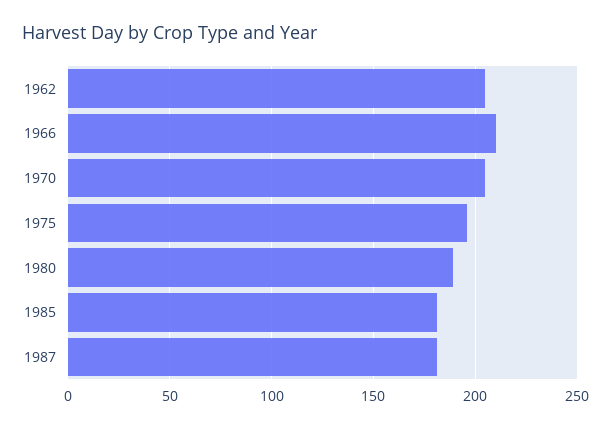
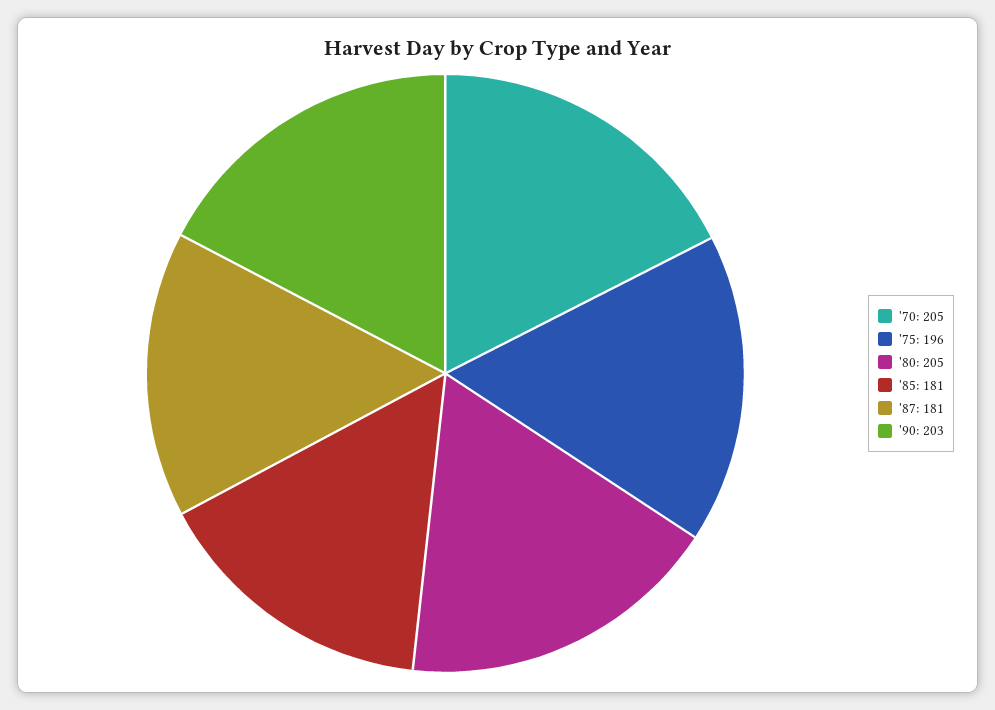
1962: 205 -> none
1966: 210 -> none
1980: 190 -> 205
'90: none -> 203

